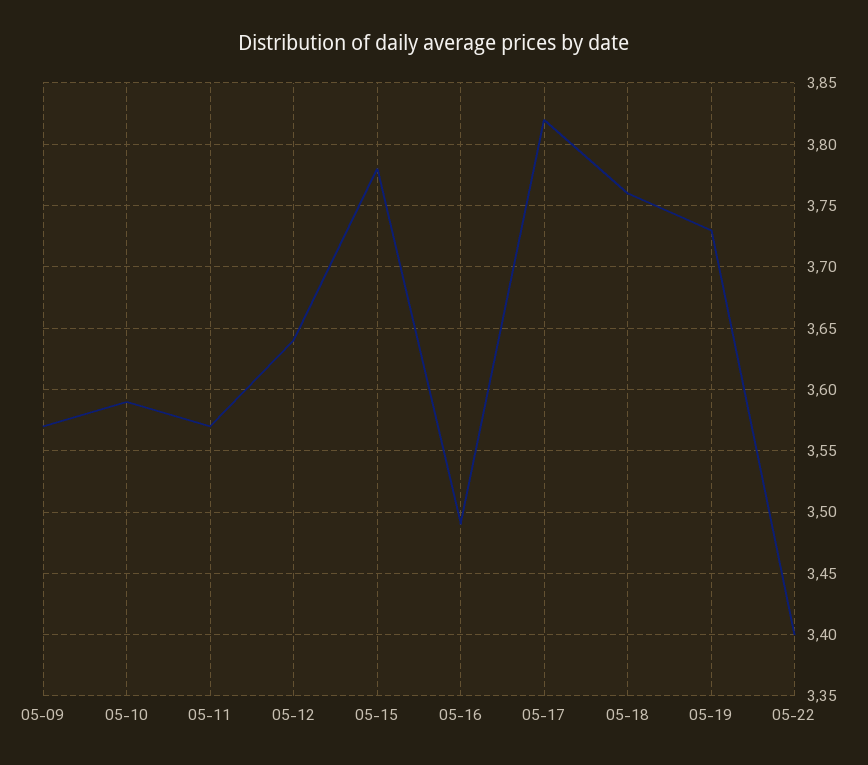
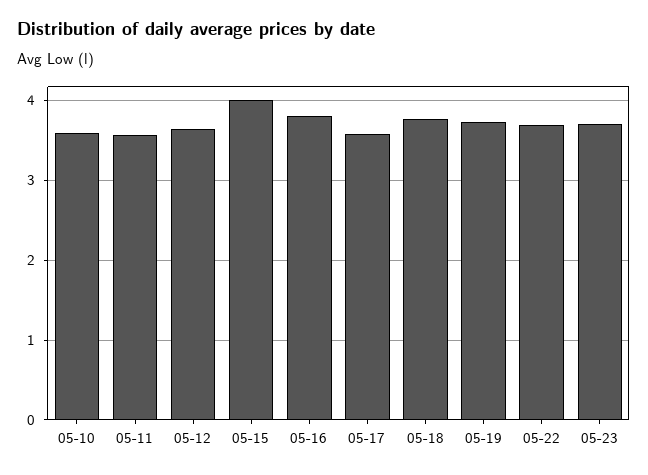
05-09: 3.57 -> none
05-15: 3.78 -> 4
05-16: 3.49 -> 3.8
05-17: 3.82 -> 3.6
05-22: 3.4 -> 3.7
05-23: none -> 3.7

